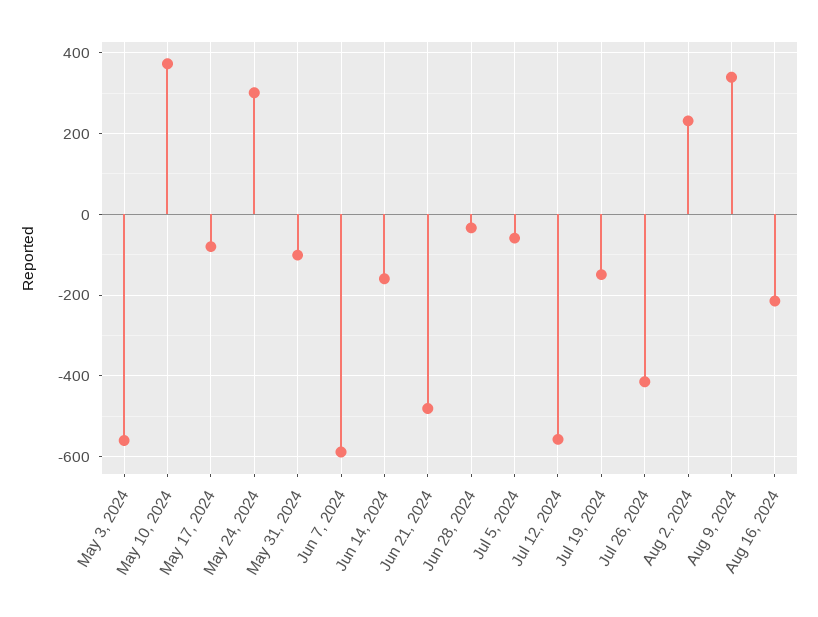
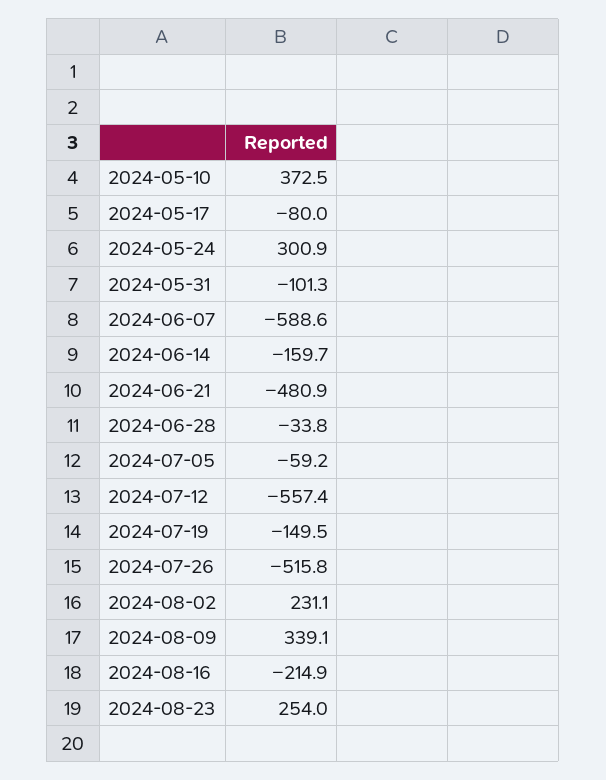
May 3, 2024: -560 -> none
Jul 26, 2024: -420 -> -515.8
2024-08-23: none -> 254

